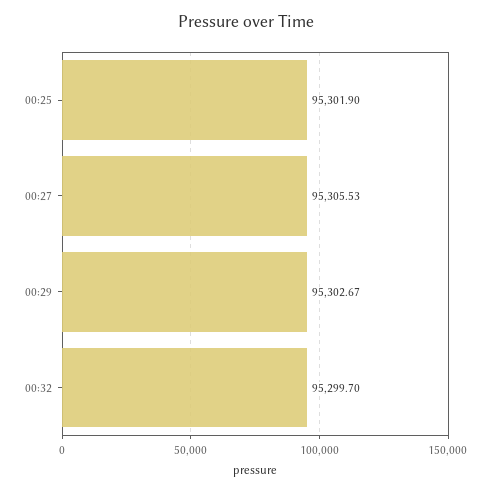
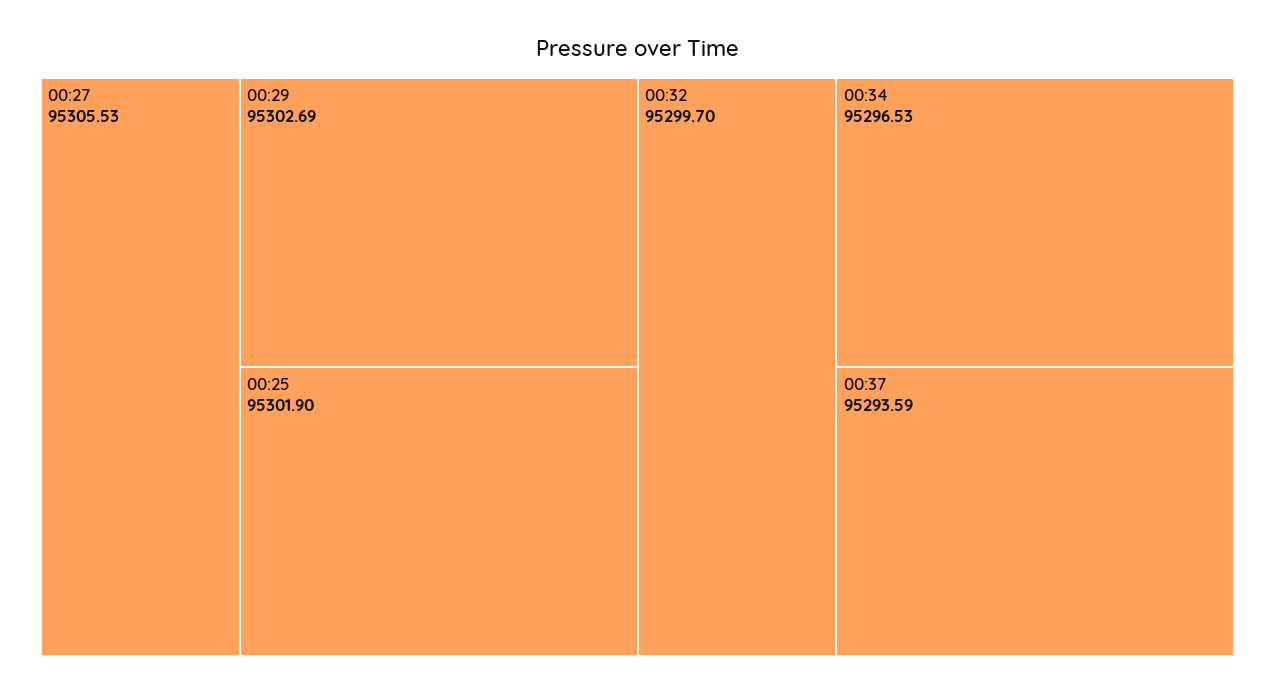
00:29: 95302.67 -> 95302.69
00:34: none -> 95296.53
00:37: none -> 95293.59

